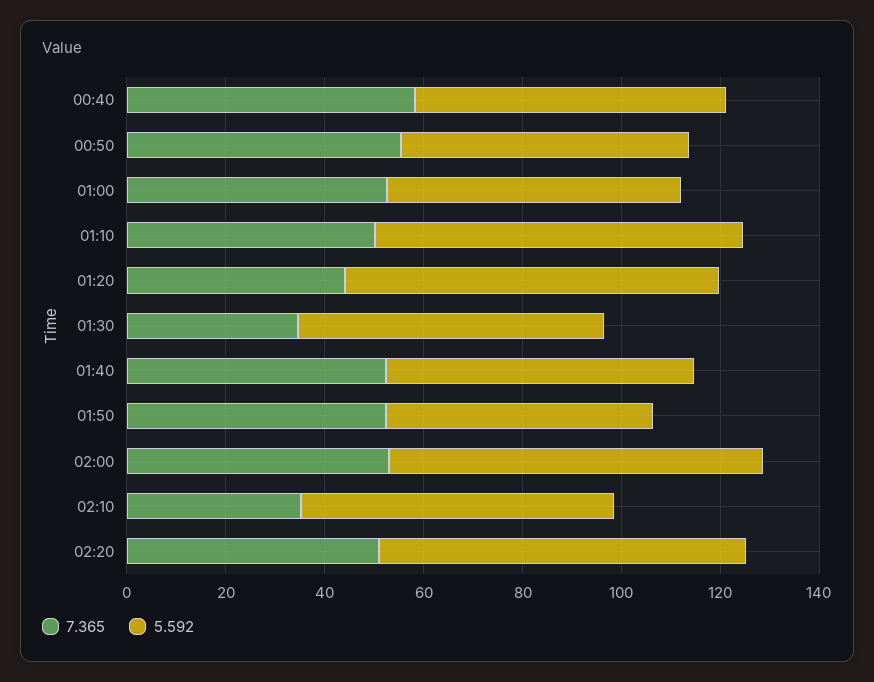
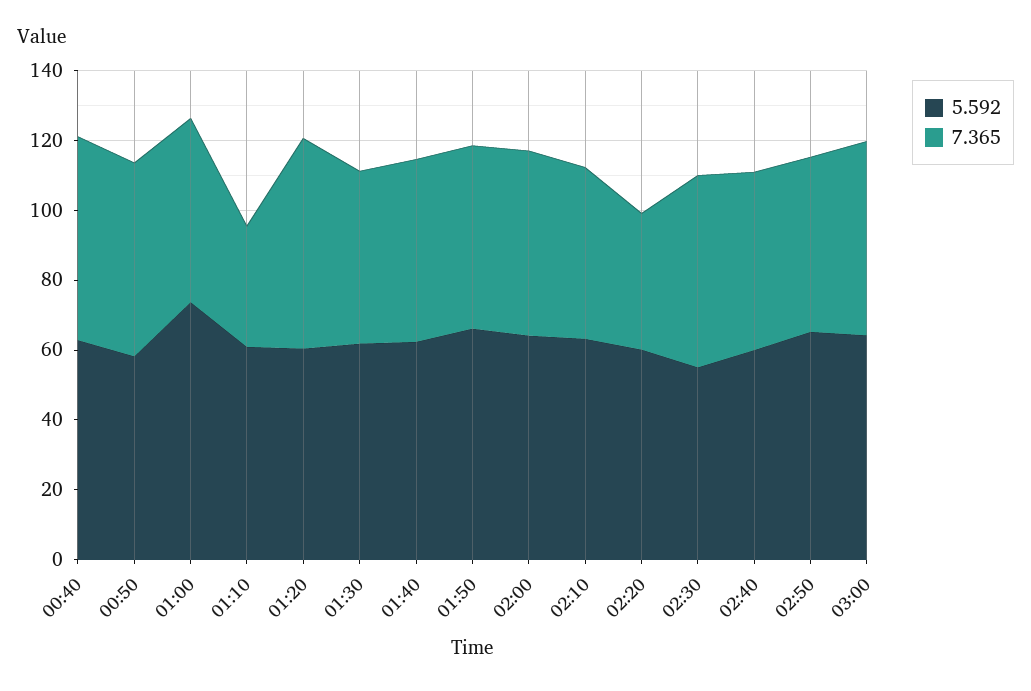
5.592, 01:00: 60 -> 75
7.365, 01:10: 50 -> 35
5.592, 01:10: 75 -> 60
7.365, 01:20: 45 -> 60
5.592, 01:20: 75 -> 60
7.365, 01:30: 35 -> 50
5.592, 01:50: 55 -> 65
5.592, 02:00: 75 -> 65
7.365, 02:10: 35 -> 50
7.365, 02:20: 50 -> 40
5.592, 02:20: 75 -> 60
5.592, 02:30: none -> 55
7.365, 02:30: none -> 55
5.592, 02:40: none -> 60
7.365, 02:40: none -> 50
5.592, 02:50: none -> 65
7.365, 02:50: none -> 50
5.592, 03:00: none -> 65
7.365, 03:00: none -> 55

